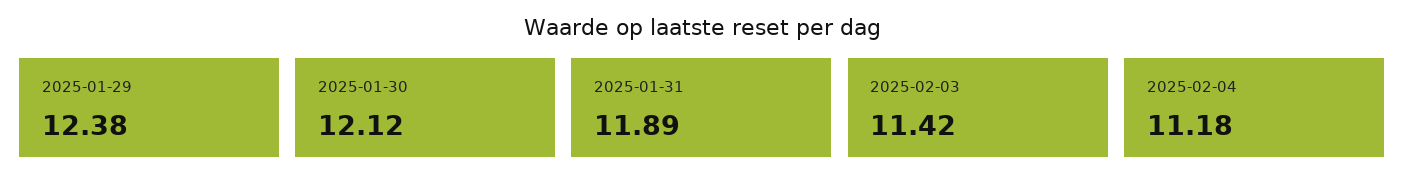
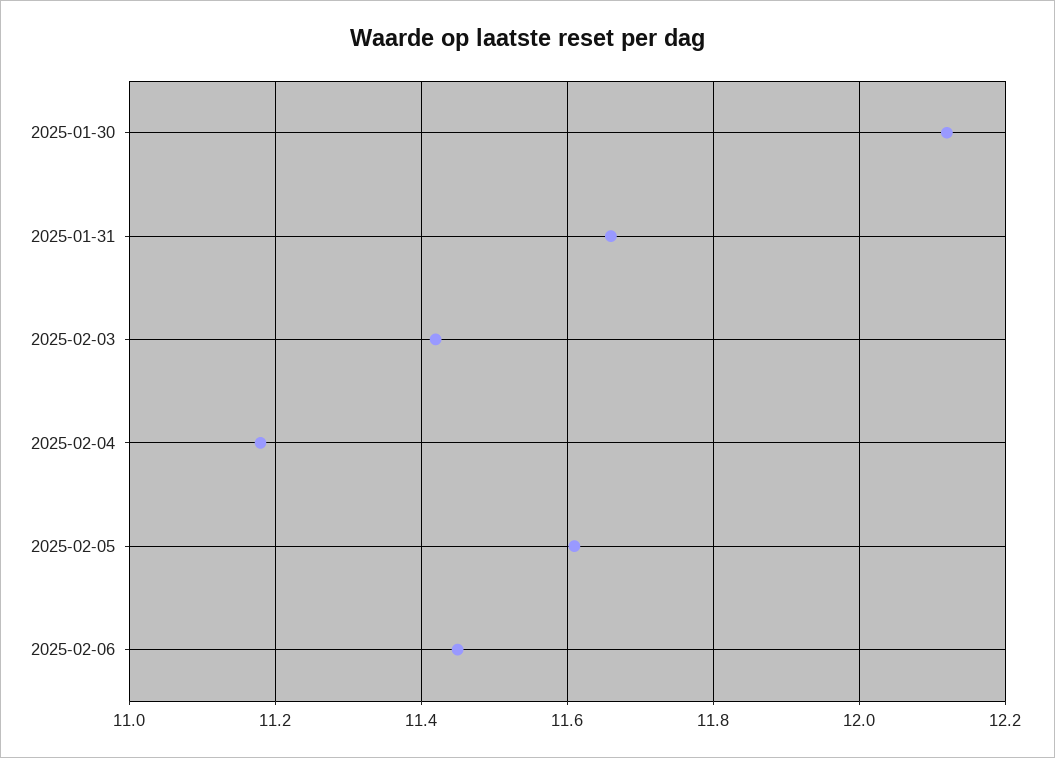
2025-01-29: 12.38 -> none
2025-01-31: 11.89 -> 11.65
2025-02-05: none -> 11.6
2025-02-06: none -> 11.45

